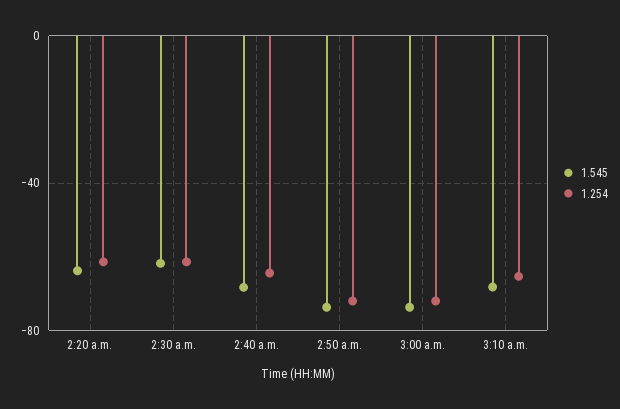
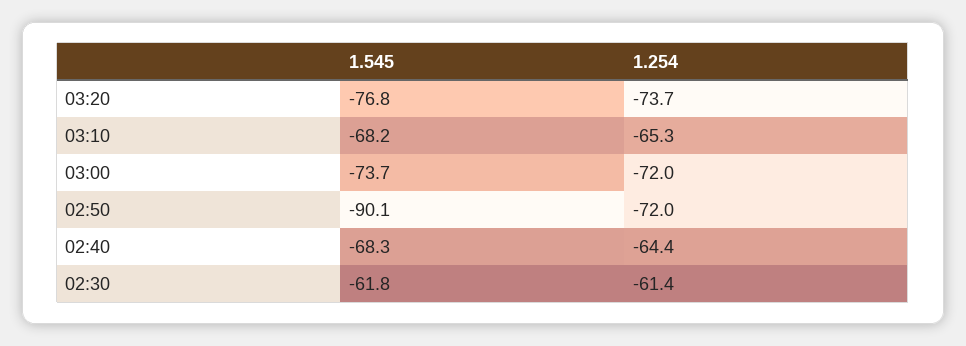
1.545, 2:20 a.m.: -65 -> none
1.254, 2:20 a.m.: -60 -> none
1.545, 2:50 a.m.: -75 -> -90.1
1.545, 03:20: none -> -76.8
1.254, 03:20: none -> -73.7

